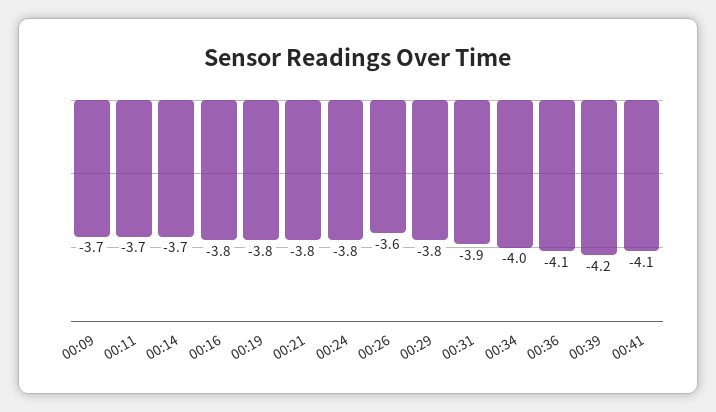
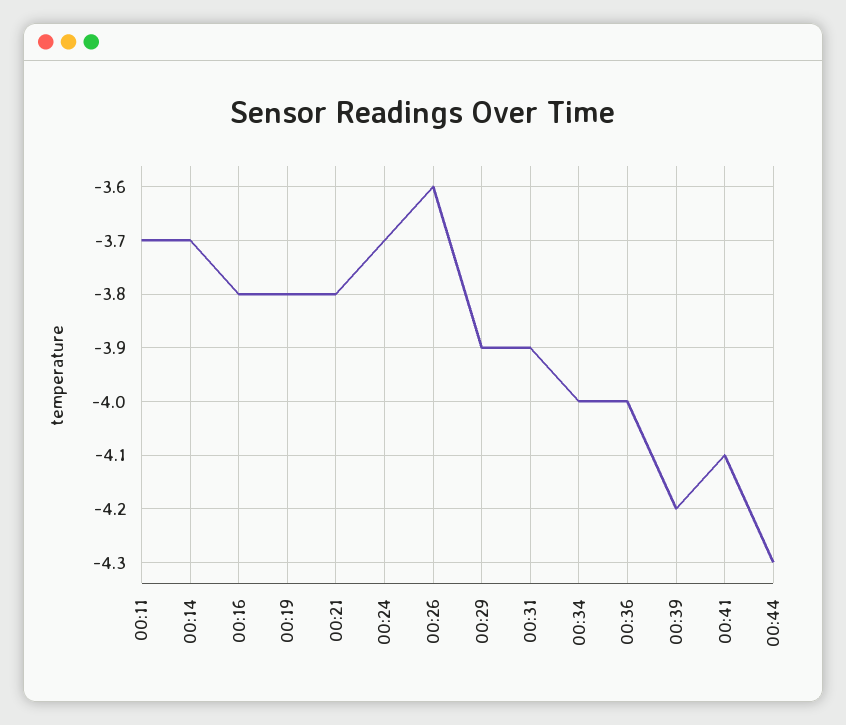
00:09: -3.7 -> none
00:24: -3.8 -> -3.7
00:29: -3.8 -> -3.9
00:36: -4.1 -> -4
00:44: none -> -4.3

